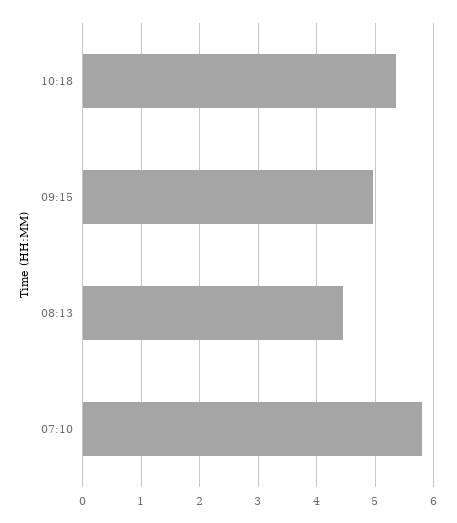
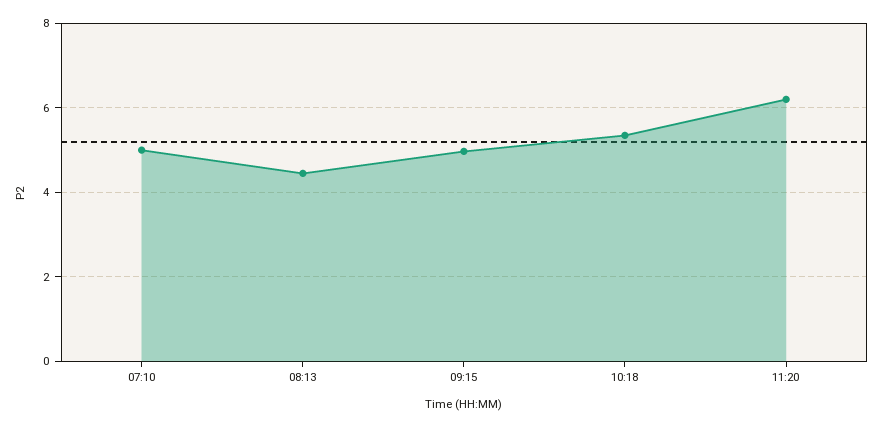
07:10: 5.8 -> 5
11:20: none -> 6.2

